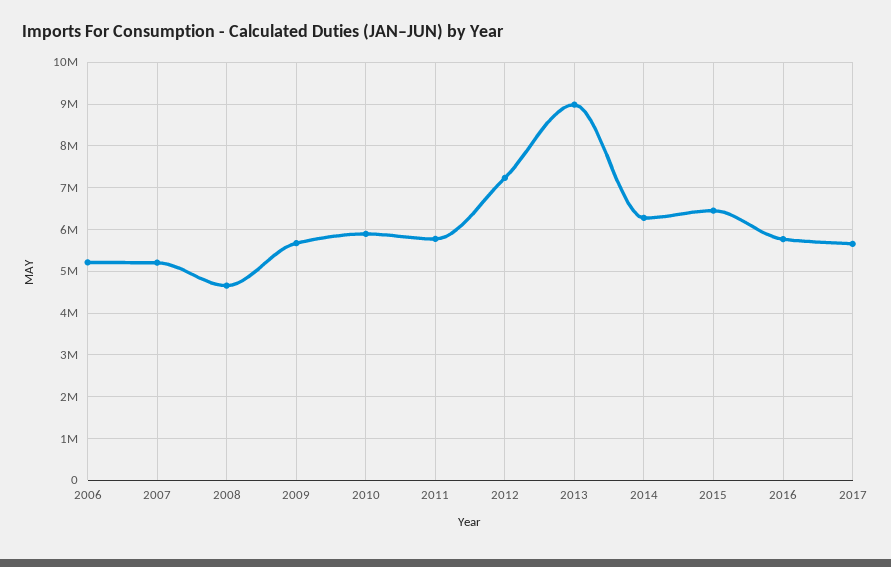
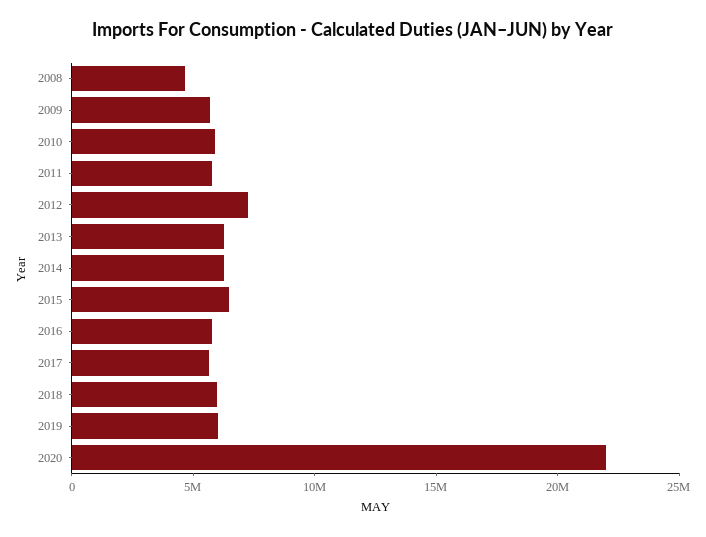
2006: 5200000 -> none
2007: 5200000 -> none
2013: 9000000 -> 6000000
2018: none -> 6000000
2019: none -> 6000000
2020: none -> 22000000

